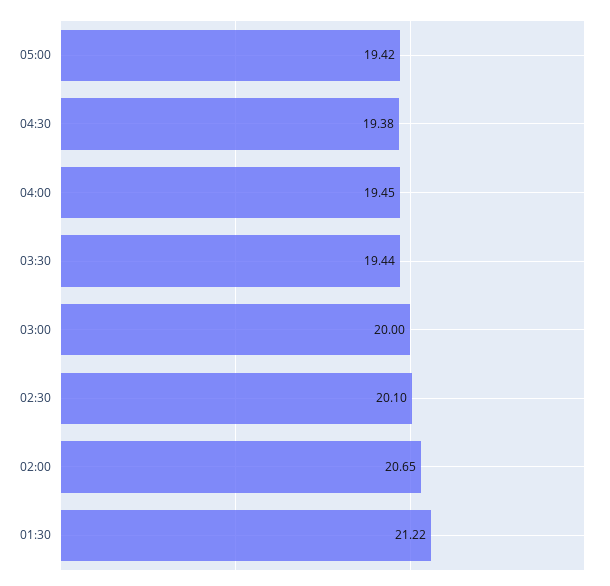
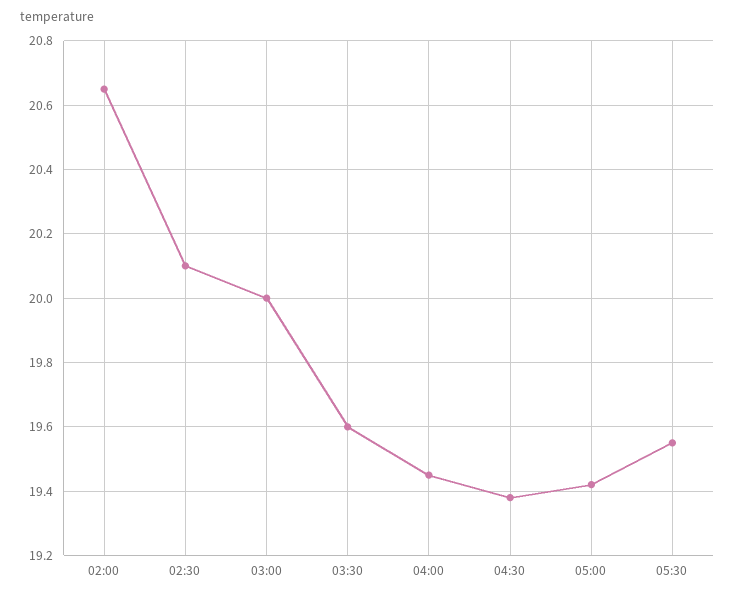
03:30: 19.44 -> 19.6
01:30: 21.22 -> none
05:30: none -> 19.55

